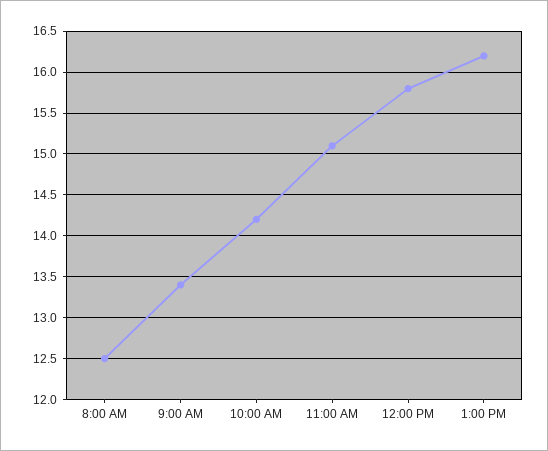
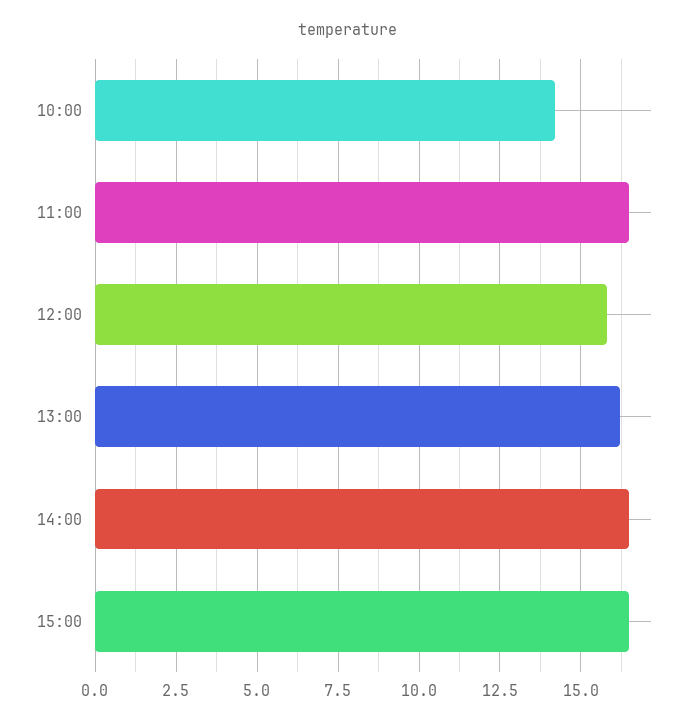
8:00 AM: 12.5 -> none
9:00 AM: 13.4 -> none
11:00 AM: 15.1 -> 16.5
14:00: none -> 16.5
15:00: none -> 16.5

